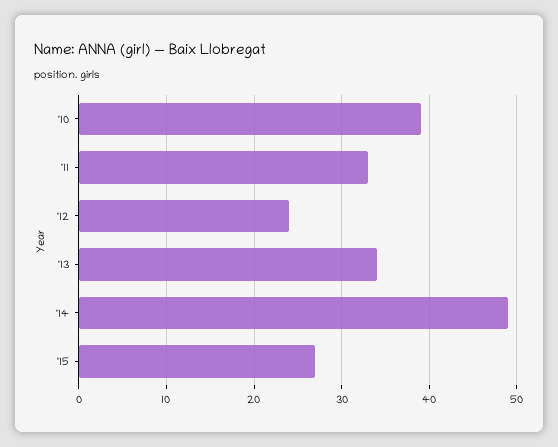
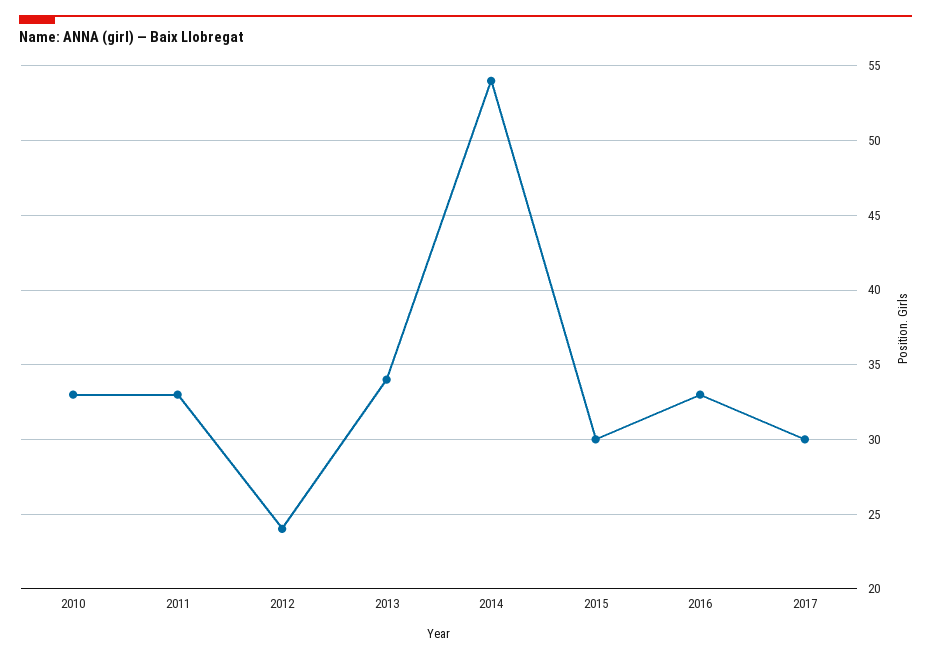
'10: 39 -> 33
'14: 49 -> 54
'15: 27 -> 30
2016: none -> 33
2017: none -> 30

